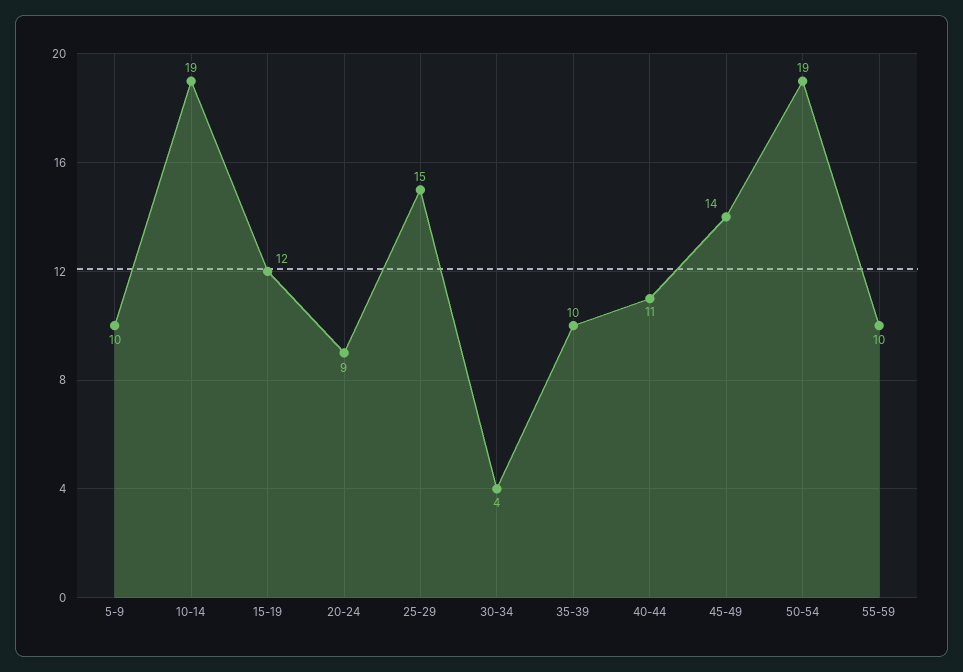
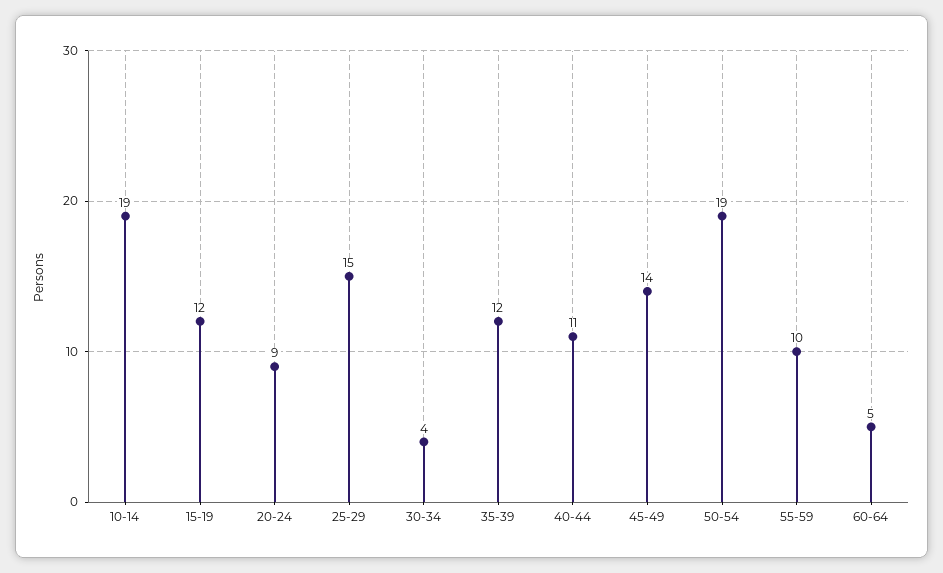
5-9: 10 -> none
35-39: 10 -> 12
60-64: none -> 5

